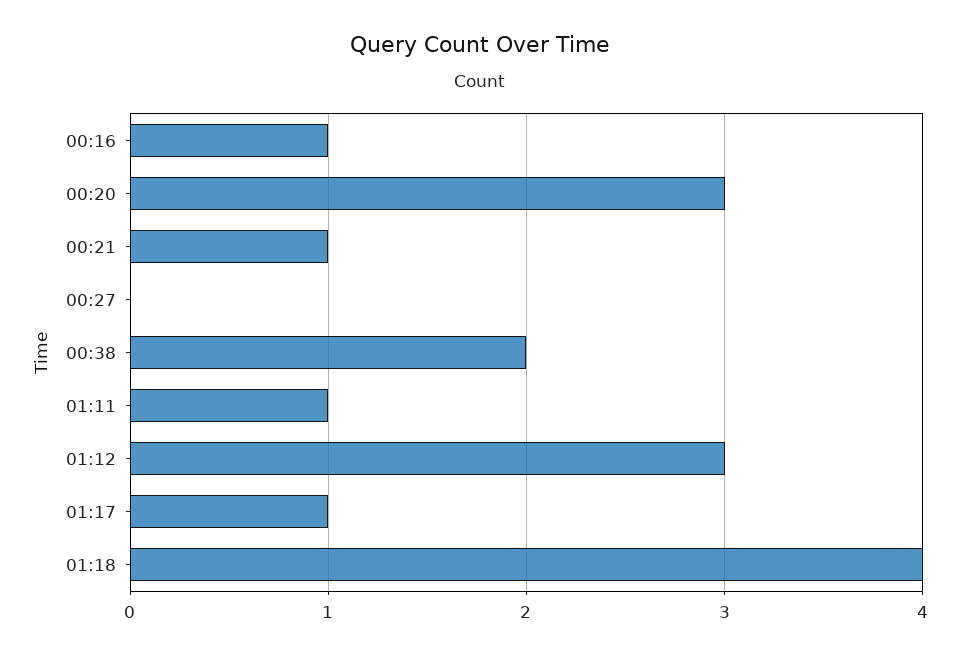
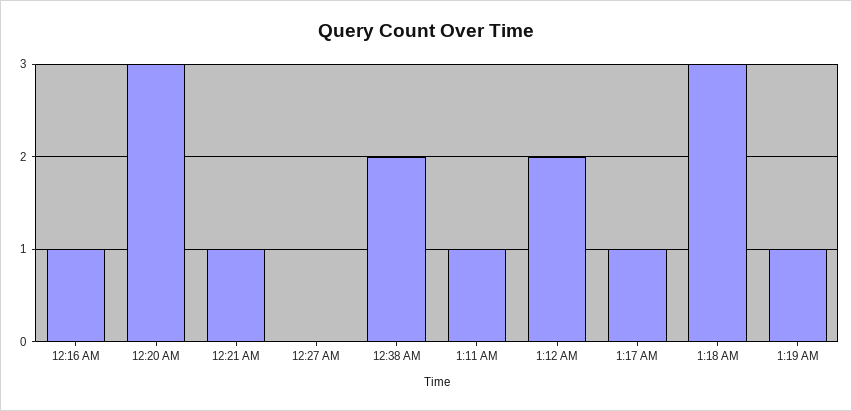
01:12: 3 -> 2
01:18: 4 -> 3
1:19 AM: none -> 1

